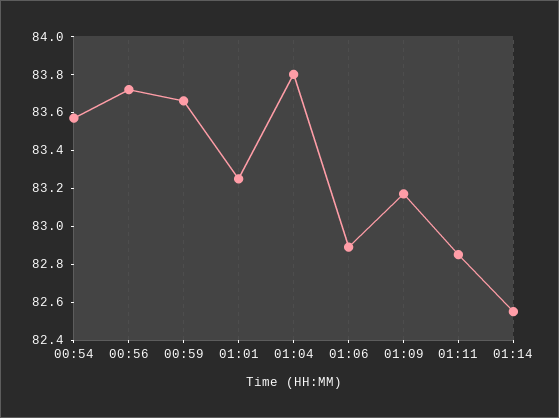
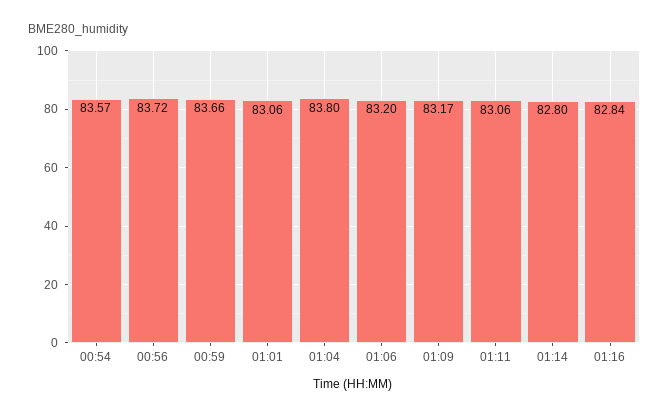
01:01: 83.25 -> 83.06
01:06: 82.9 -> 83.2
01:11: 82.85 -> 83.06
01:14: 82.55 -> 82.8
01:16: none -> 82.84

